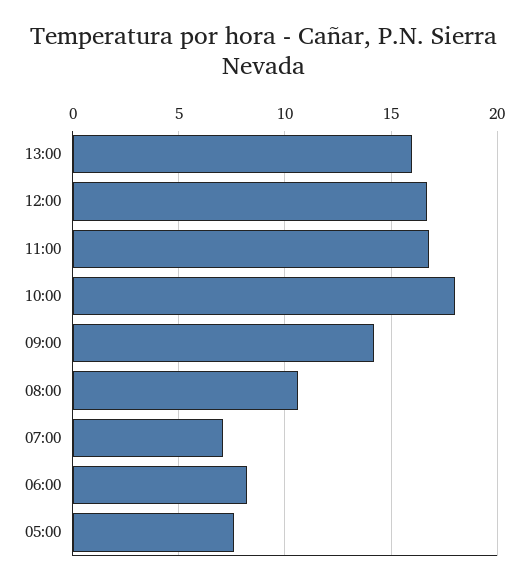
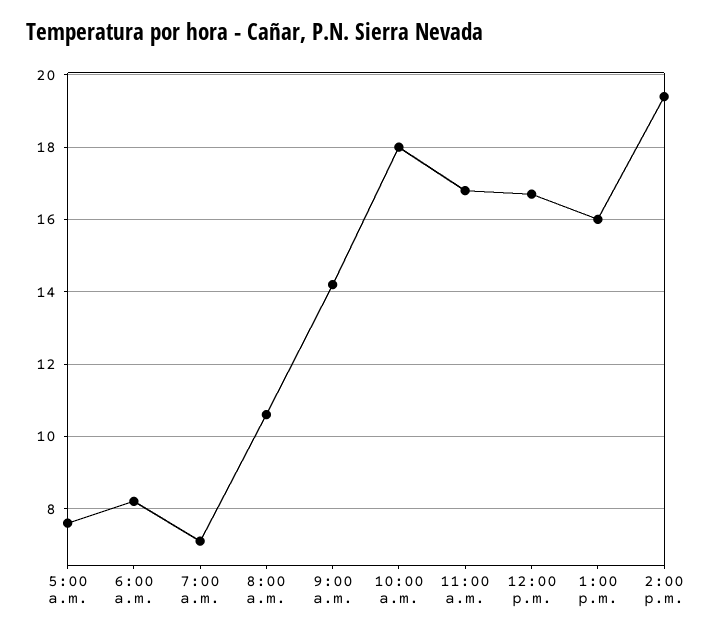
2:00 p.m.: none -> 19.5

